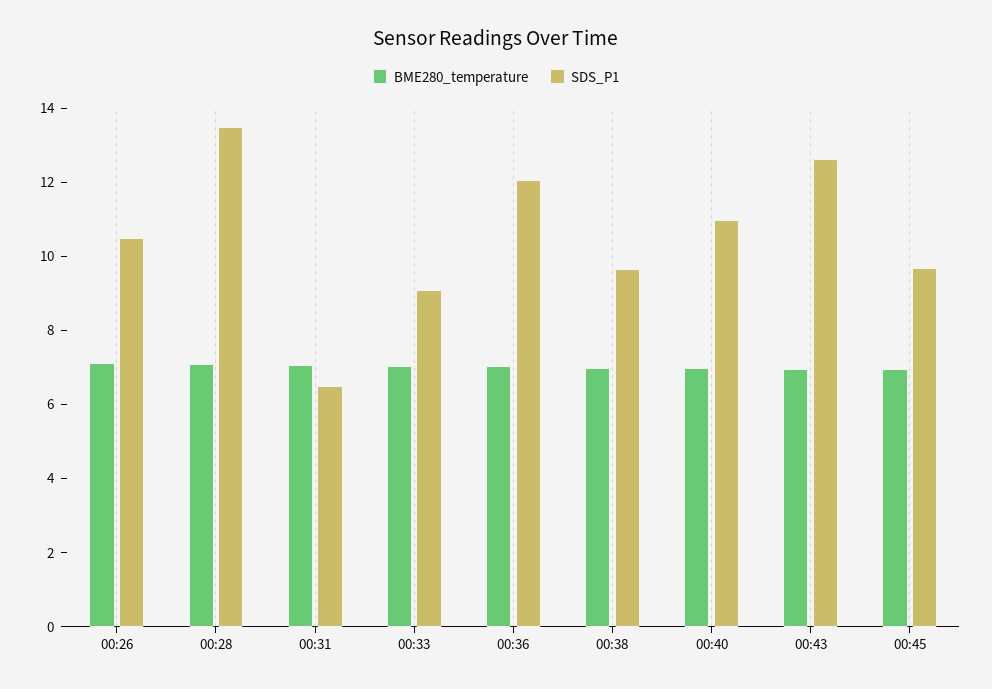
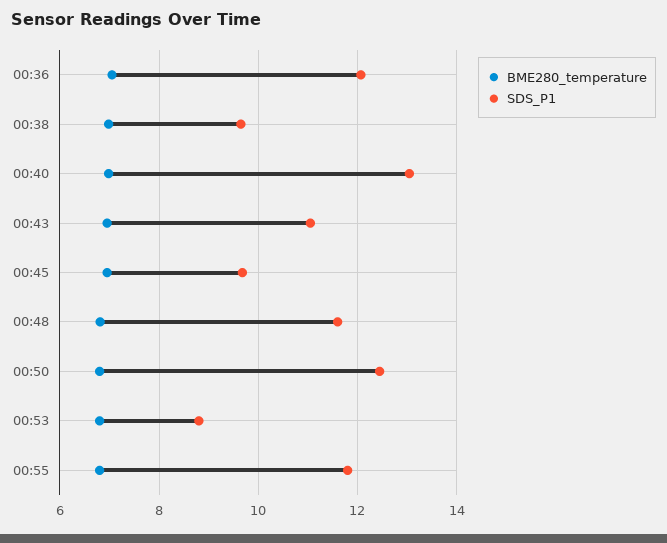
BME280_temperature, 00:26: 7 -> none
SDS_P1, 00:26: 10.5 -> none
BME280_temperature, 00:28: 7 -> none
SDS_P1, 00:28: 13.5 -> none
BME280_temperature, 00:31: 7 -> none
SDS_P1, 00:31: 6.5 -> none
BME280_temperature, 00:33: 7 -> none
SDS_P1, 00:33: 9 -> none
SDS_P1, 00:40: 11 -> 13
SDS_P1, 00:43: 12.5 -> 11
BME280_temperature, 00:48: none -> 6.8
SDS_P1, 00:48: none -> 11.6
BME280_temperature, 00:50: none -> 6.8
SDS_P1, 00:50: none -> 12.4
BME280_temperature, 00:53: none -> 6.8
SDS_P1, 00:53: none -> 8.8
BME280_temperature, 00:55: none -> 6.8
SDS_P1, 00:55: none -> 11.8

